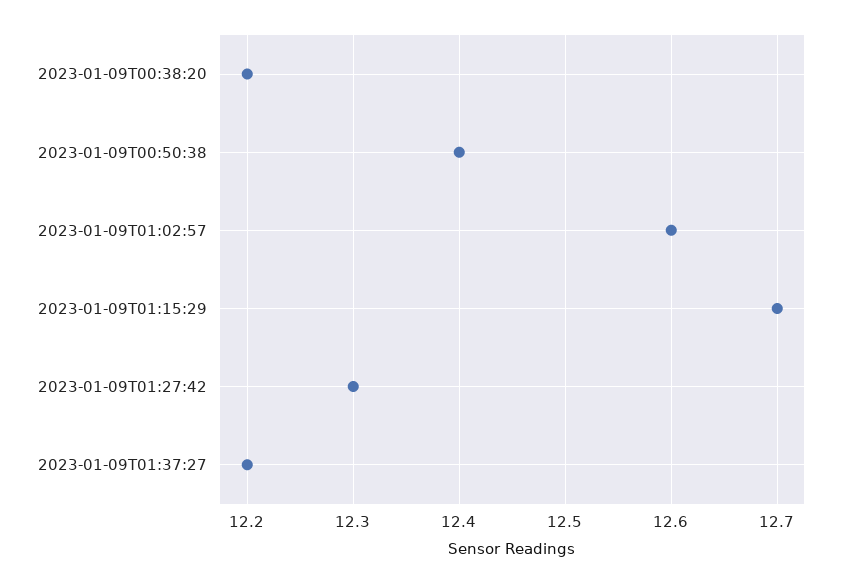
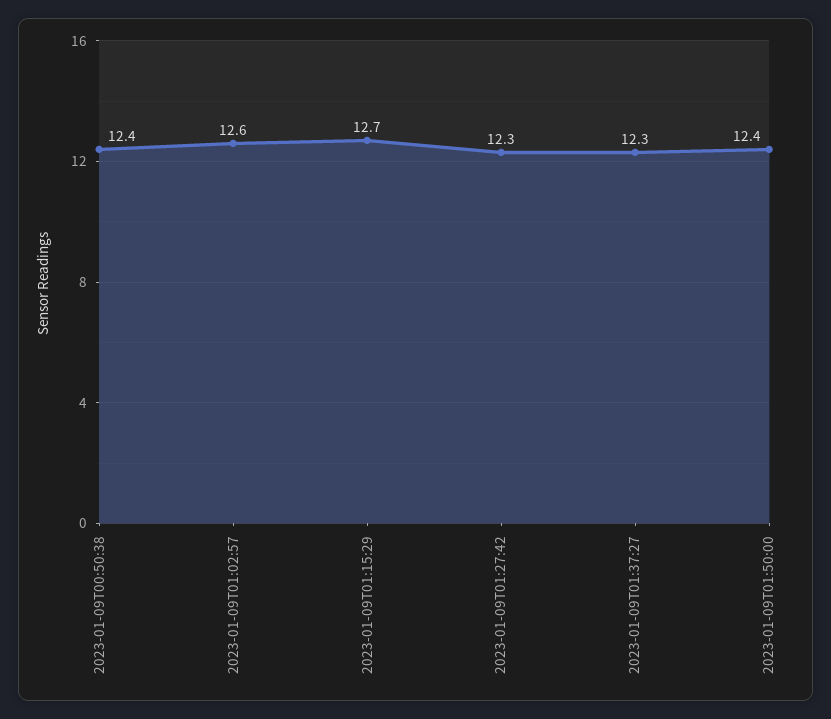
2023-01-09T00:38:20: 12.2 -> none
2023-01-09T01:37:27: 12.2 -> 12.3
2023-01-09T01:50:00: none -> 12.4

